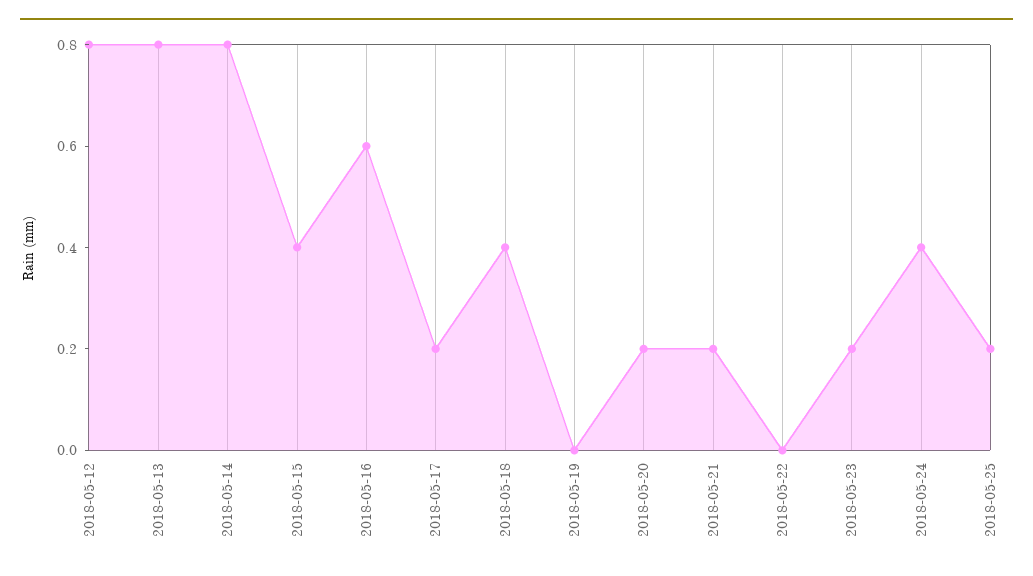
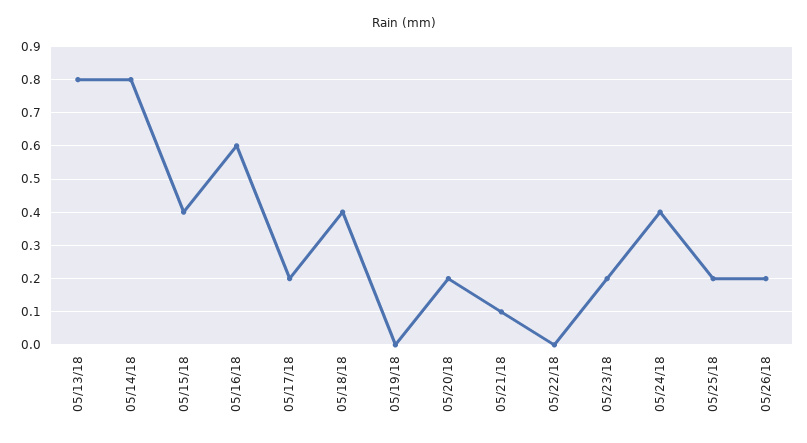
2018-05-12: 0.8 -> none
2018-05-21: 0.2 -> 0.1
05/26/18: none -> 0.2

